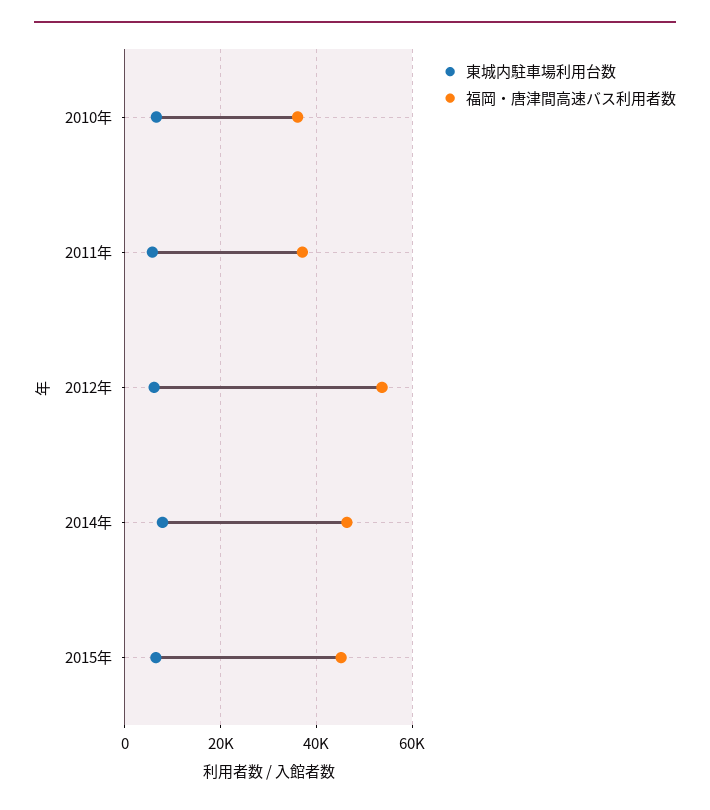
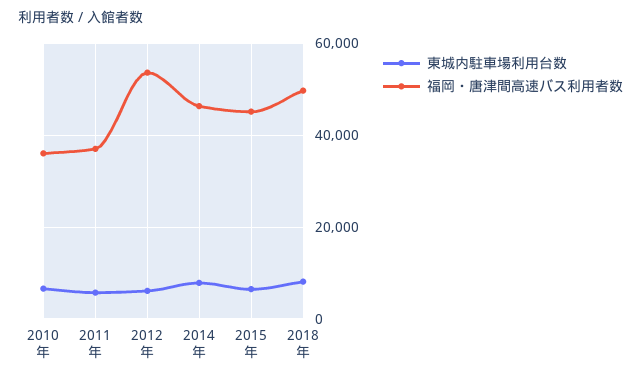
東城内駐車場利用台数, 2018年: none -> 8000
福岡・唐津間高速バス利用者数, 2018年: none -> 50000

